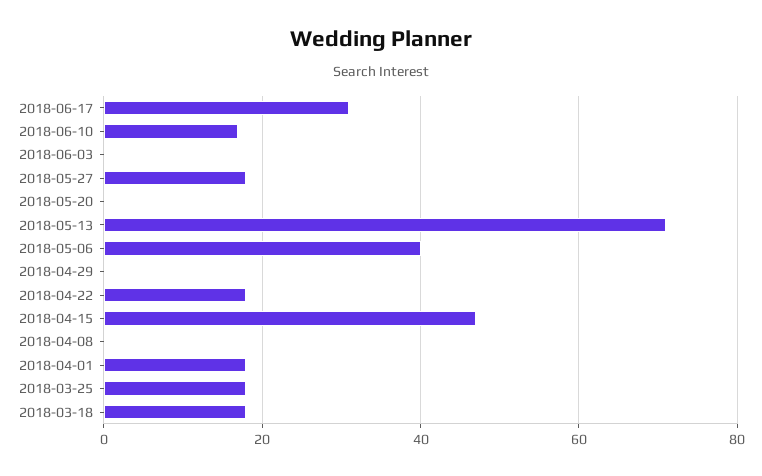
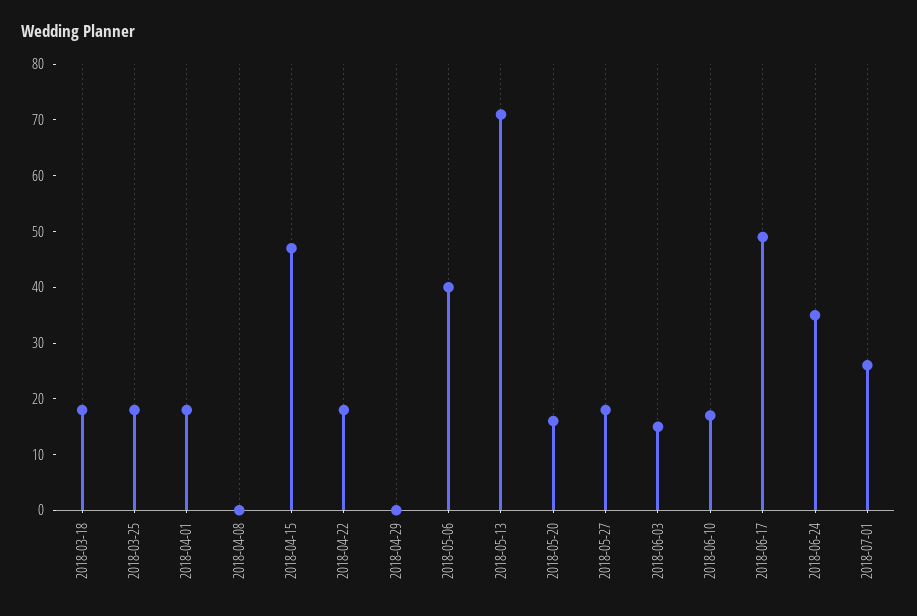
2018-06-17: 30 -> 50
2018-06-03: 0 -> 15
2018-05-20: 0 -> 15
2018-06-24: none -> 35
2018-07-01: none -> 25

